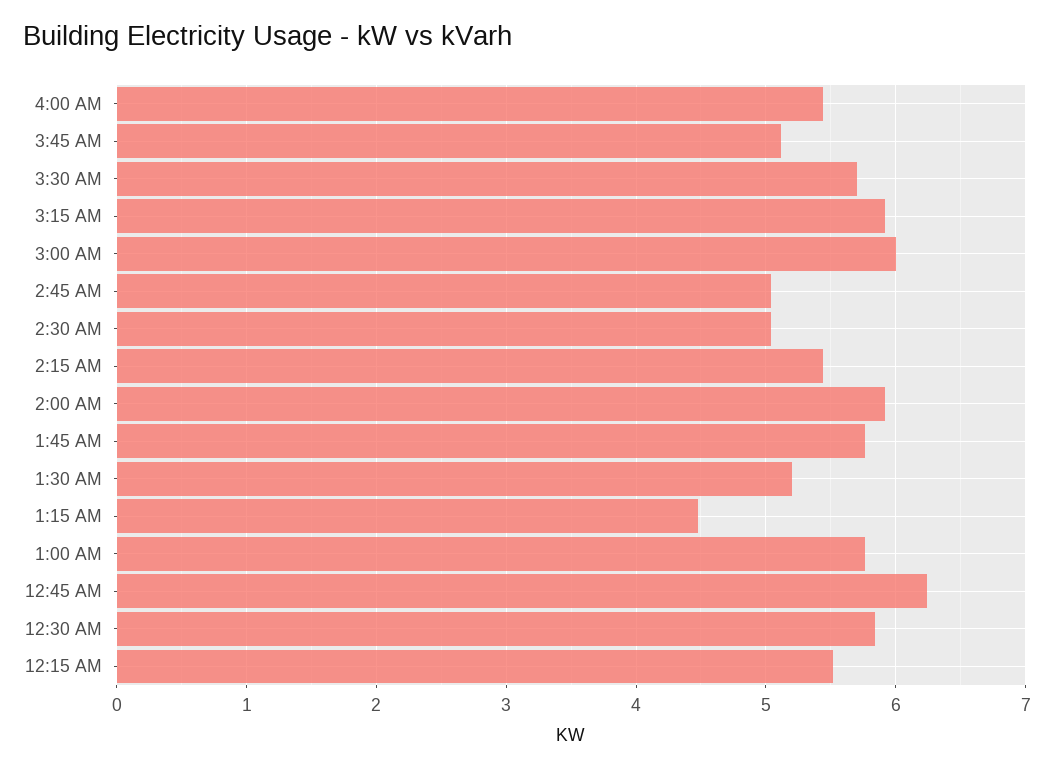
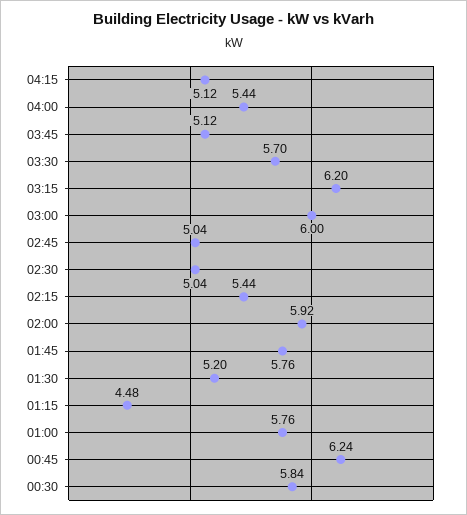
3:15 AM: 5.9 -> 6.2
12:15 AM: 5.5 -> none
04:15: none -> 5.12

